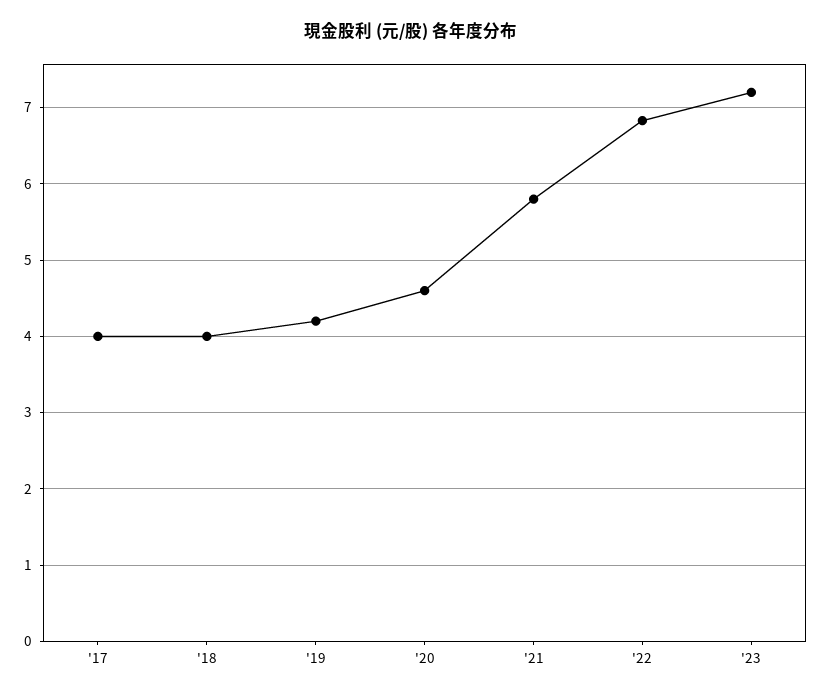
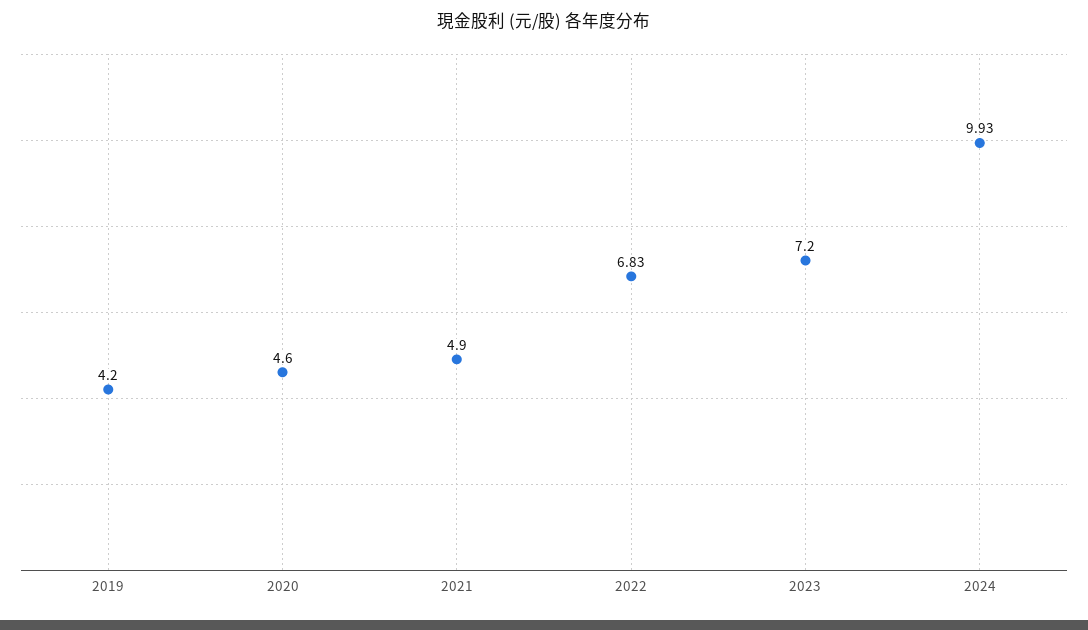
'17: 4 -> none
'18: 4 -> none
'21: 5.8 -> 4.9
2024: none -> 9.93

